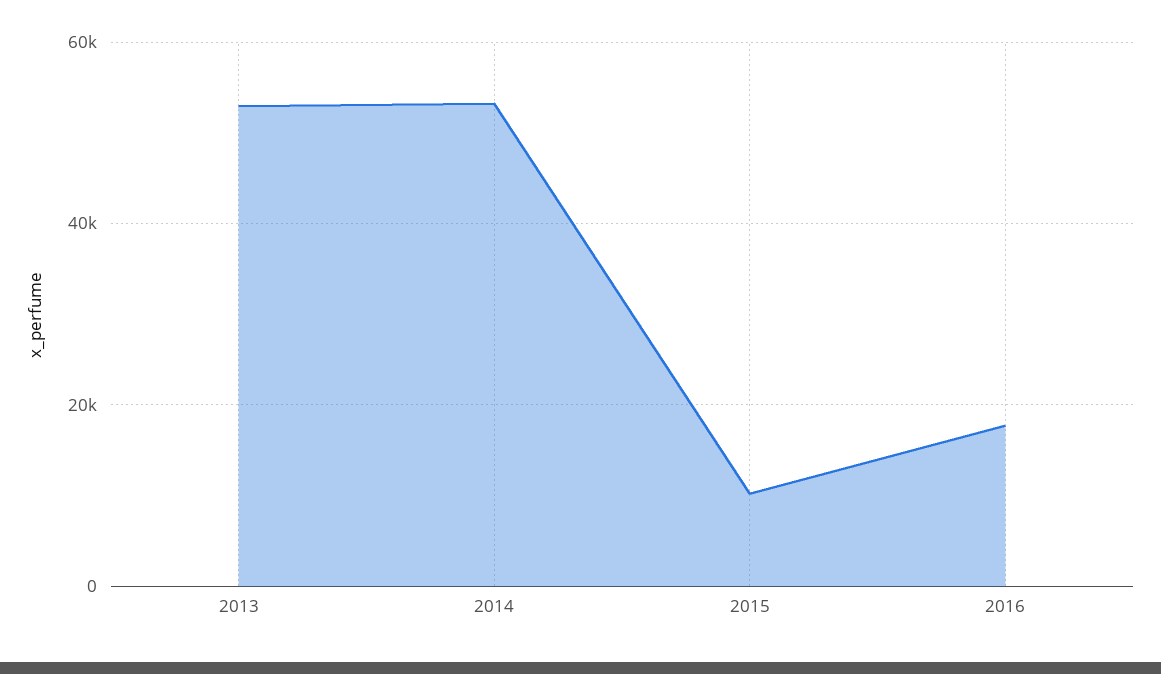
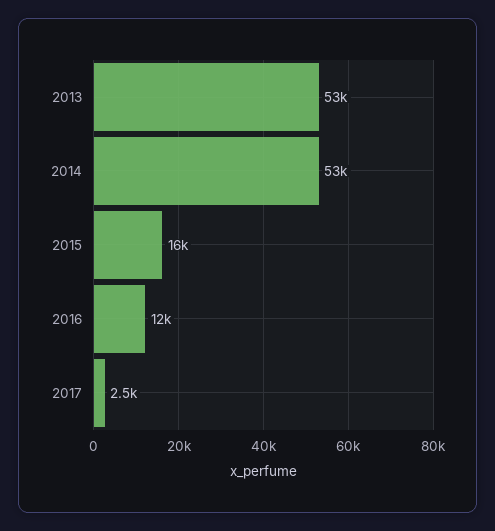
2015: 10000 -> 16000
2016: 18000 -> 12000
2017: none -> 2500

